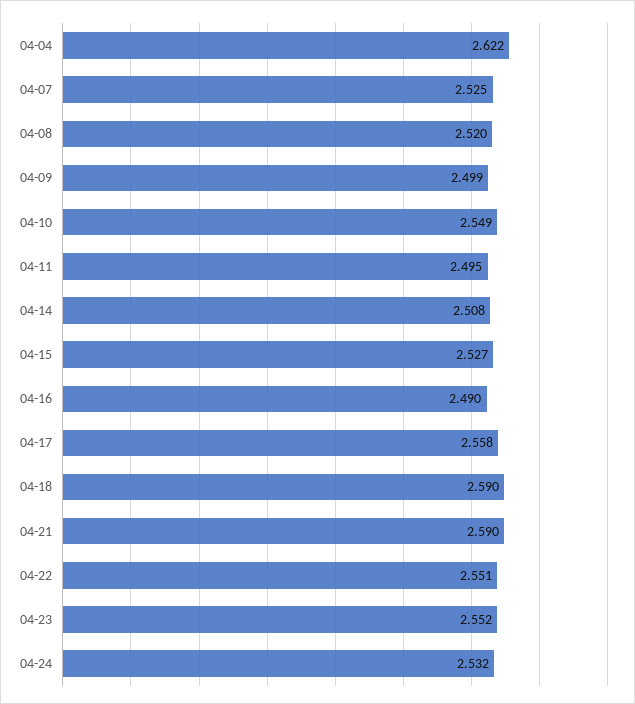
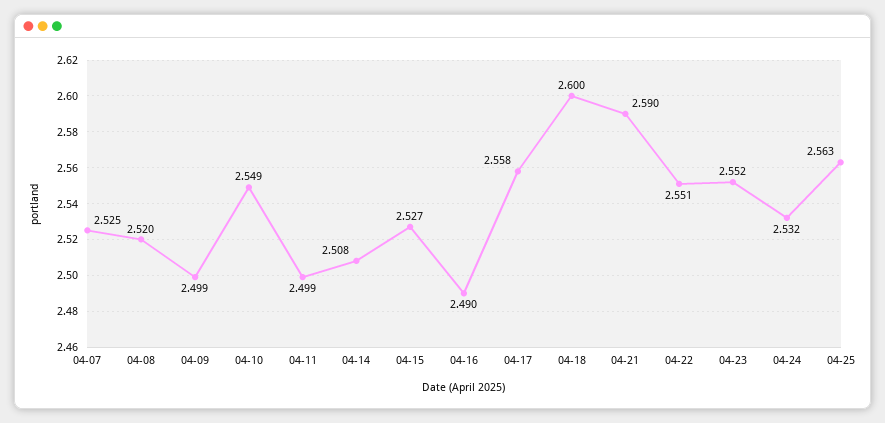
04-04: 2.622 -> none
04-11: 2.495 -> 2.499
04-18: 2.59 -> 2.6
04-25: none -> 2.563

